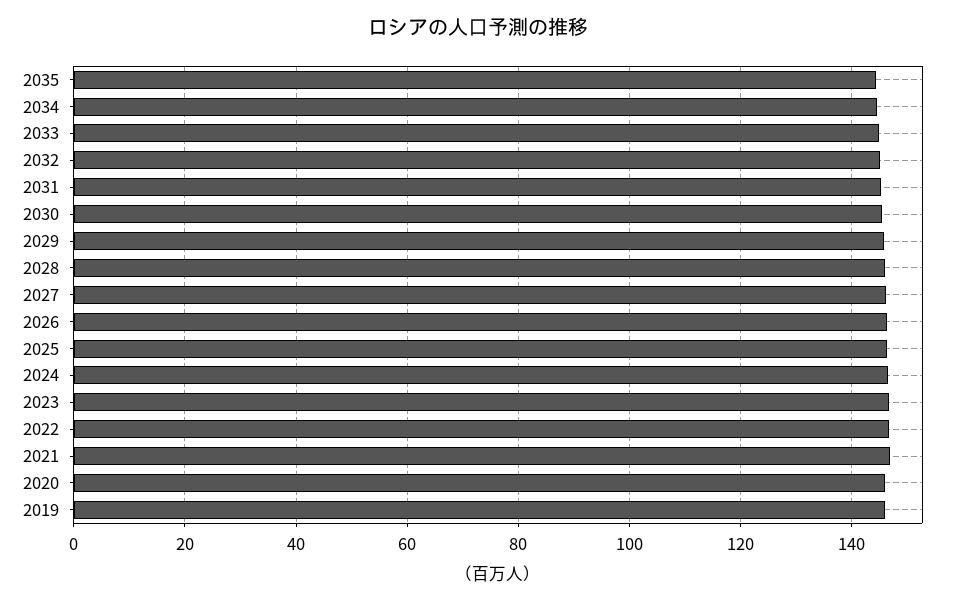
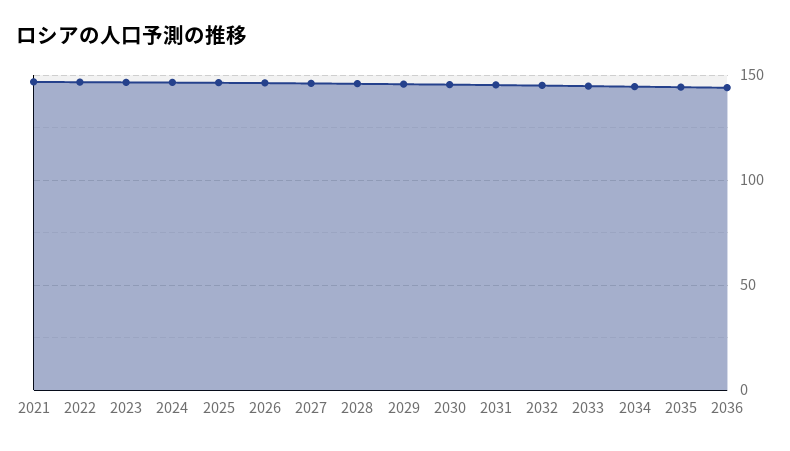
2020: 146 -> none
2019: 146 -> none
2036: none -> 145

